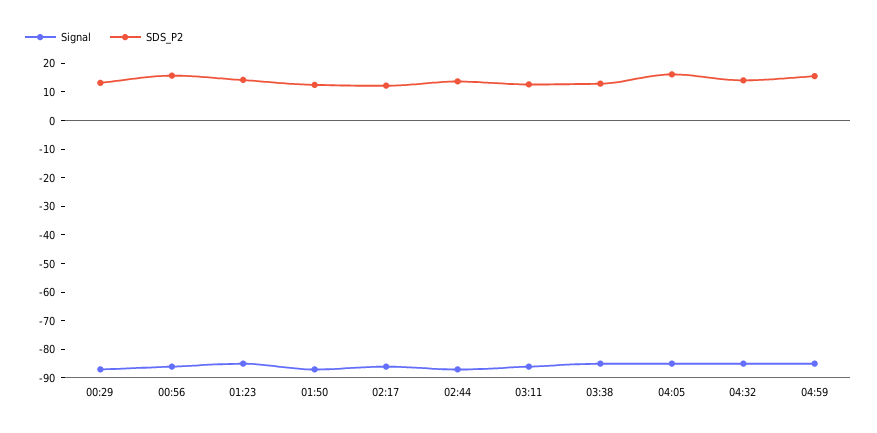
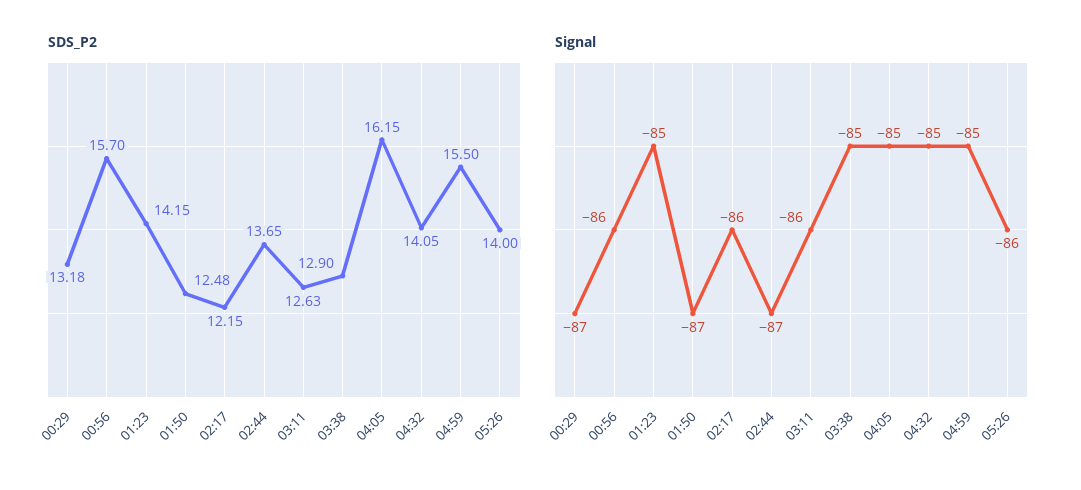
SDS_P2, 05:26: none -> 14
Signal, 05:26: none -> -86

